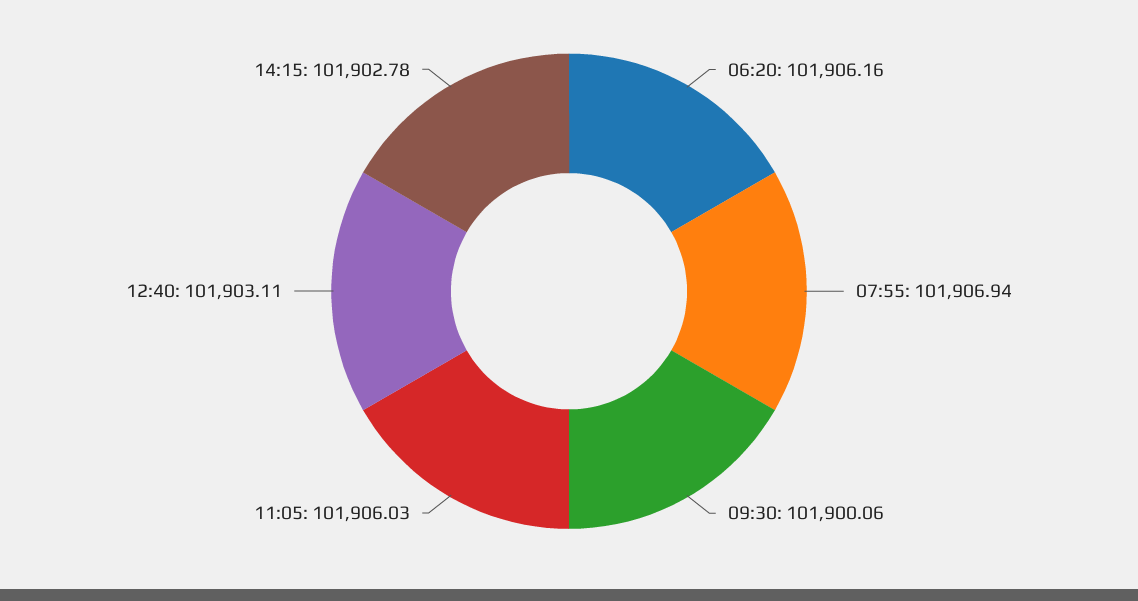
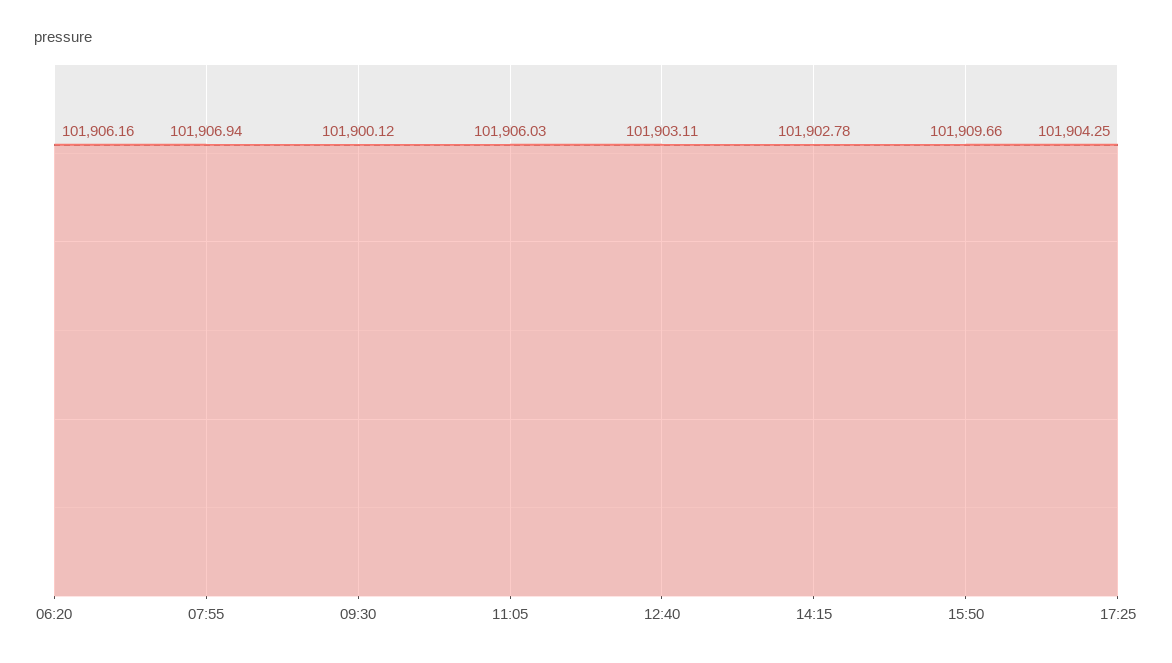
09:30: 101900.06 -> 101900.12
15:50: none -> 101909.66
17:25: none -> 101904.25

